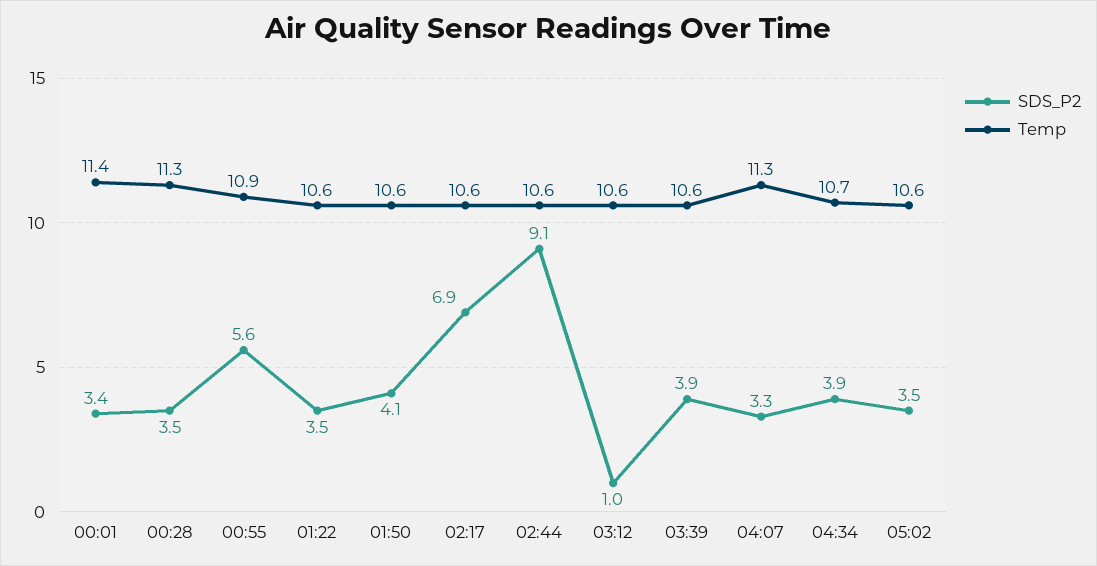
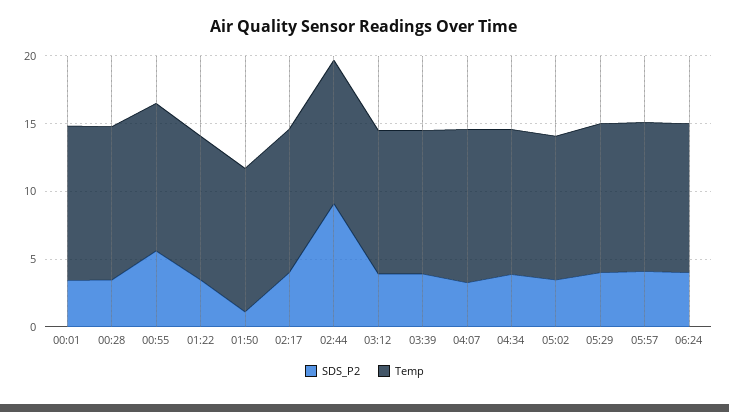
SDS_P2, 01:50: 4.1 -> 1
SDS_P2, 02:17: 6.9 -> 4
SDS_P2, 03:12: 1 -> 4
SDS_P2, 05:29: none -> 4
Temp, 05:29: none -> 11
SDS_P2, 05:57: none -> 4
Temp, 05:57: none -> 11
SDS_P2, 06:24: none -> 4
Temp, 06:24: none -> 11

